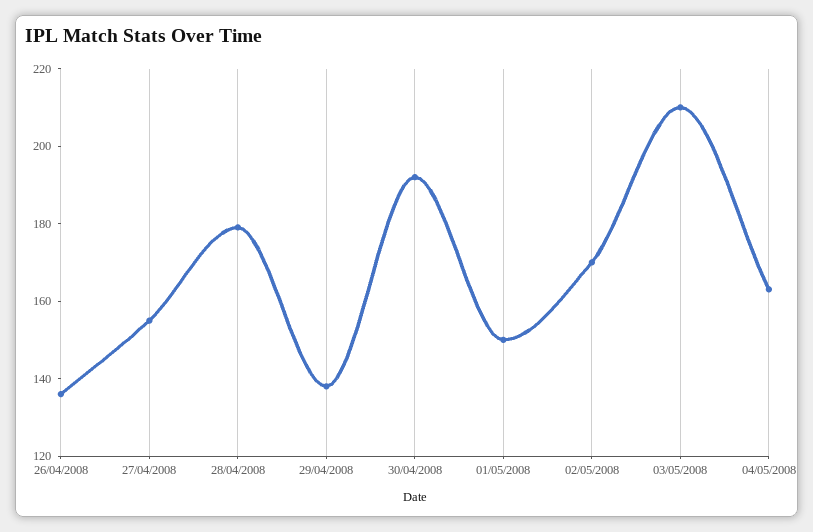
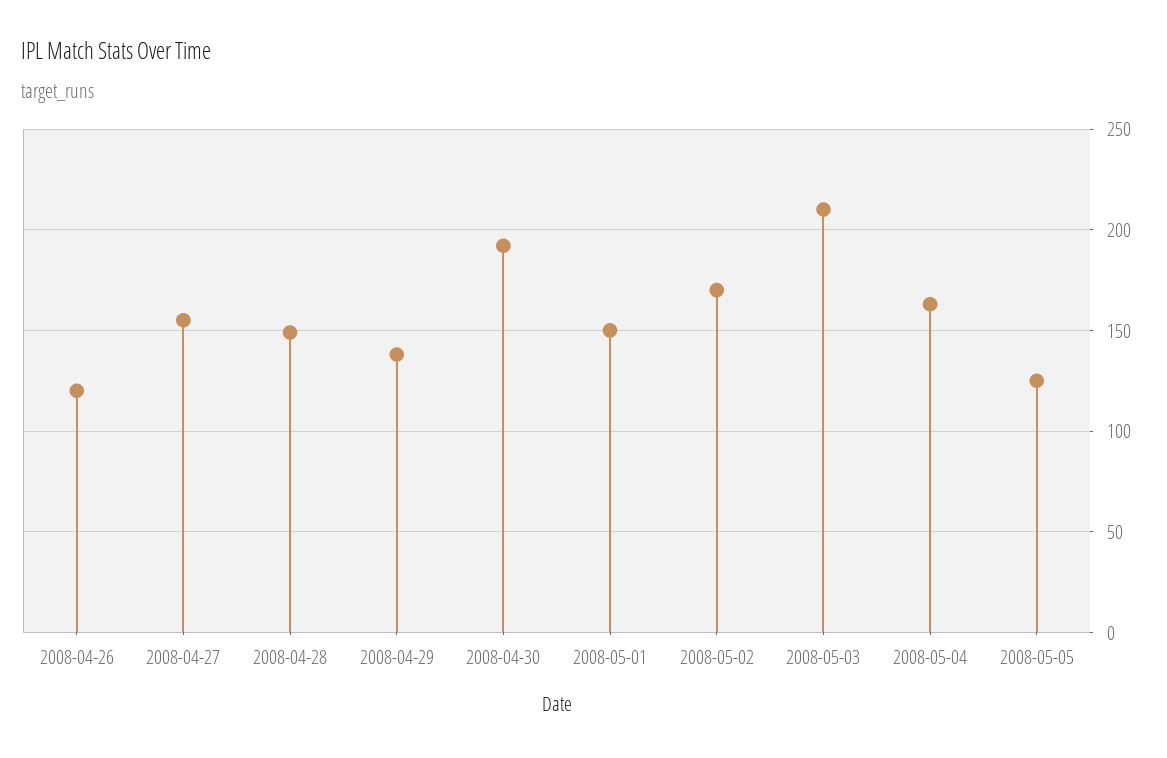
26/04/2008: 135 -> 120
28/04/2008: 180 -> 150
2008-05-05: none -> 125

